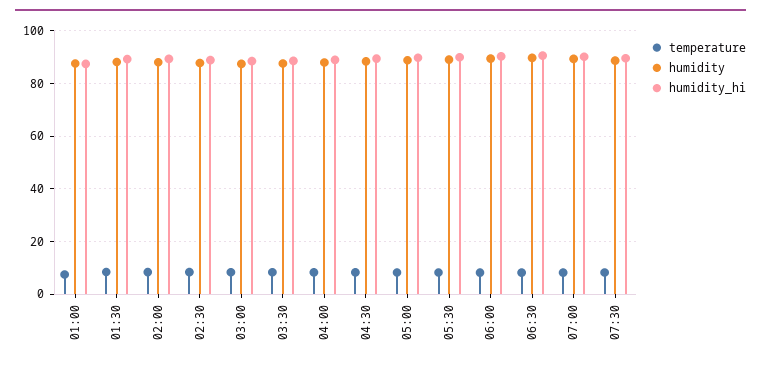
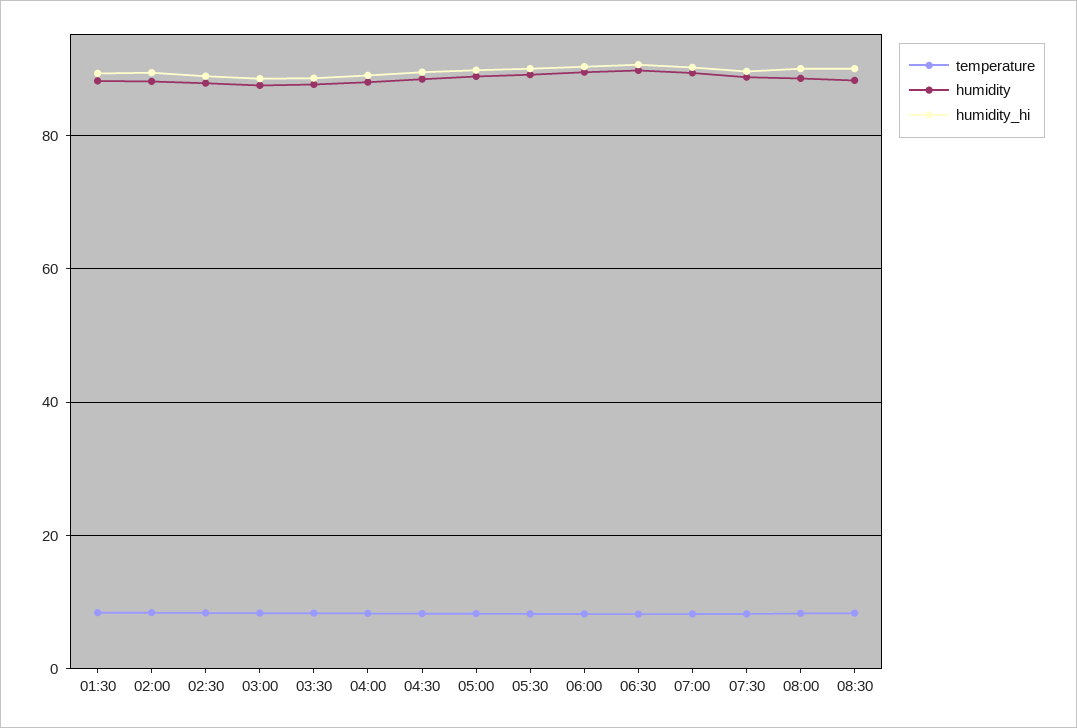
temperature, 01:00: 7.5 -> none
humidity, 01:00: 87.5 -> none
humidity_hi, 01:00: 87.5 -> none
temperature, 08:00: none -> 8
humidity, 08:00: none -> 88
humidity_hi, 08:00: none -> 90
temperature, 08:30: none -> 8
humidity, 08:30: none -> 88
humidity_hi, 08:30: none -> 90

